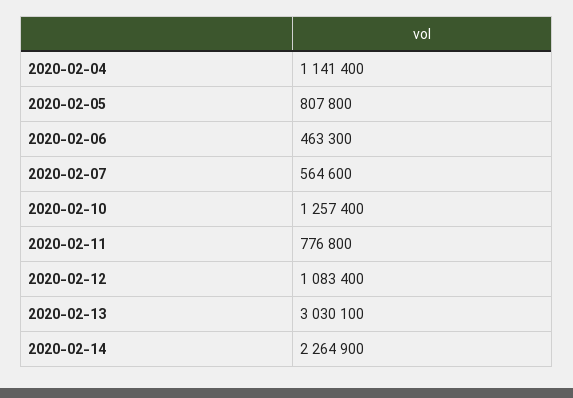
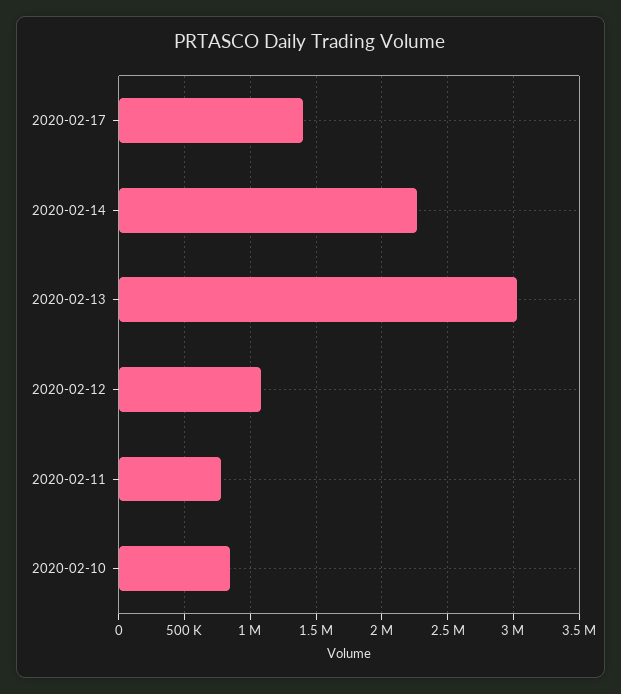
2020-02-04: 1141400 -> none
2020-02-05: 807800 -> none
2020-02-06: 463300 -> none
2020-02-07: 564600 -> none
2020-02-10: 1257400 -> 850000
2020-02-17: none -> 1400000

